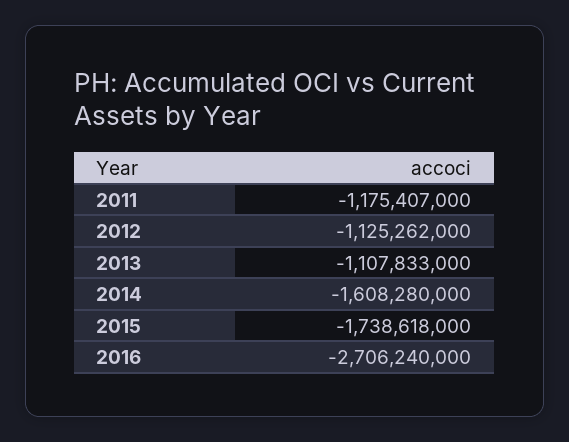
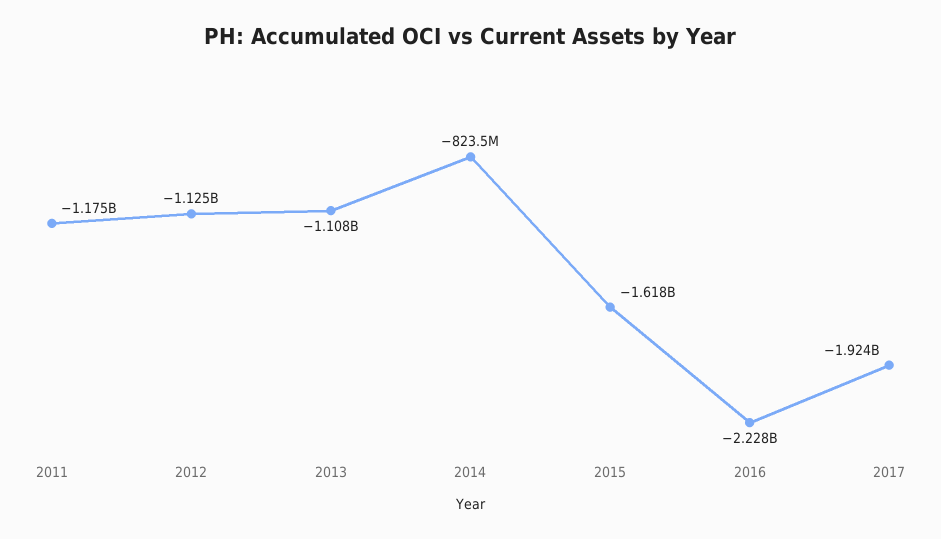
2014: -1608280000 -> -823500000
2015: -1738618000 -> -1618000000
2016: -2706240000 -> -2228000000
2017: none -> -1924000000

